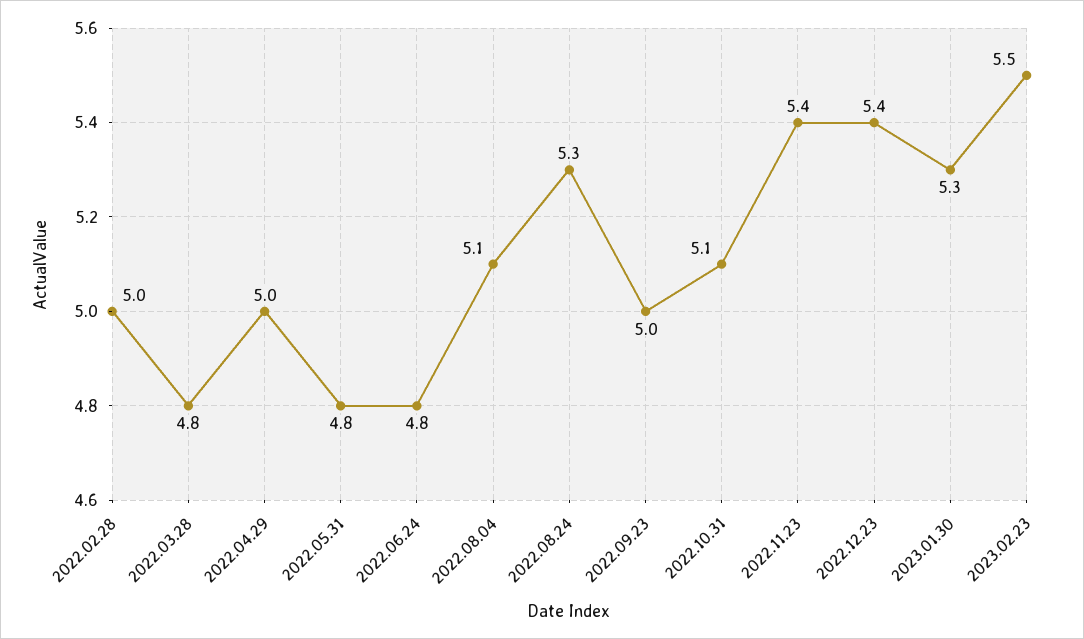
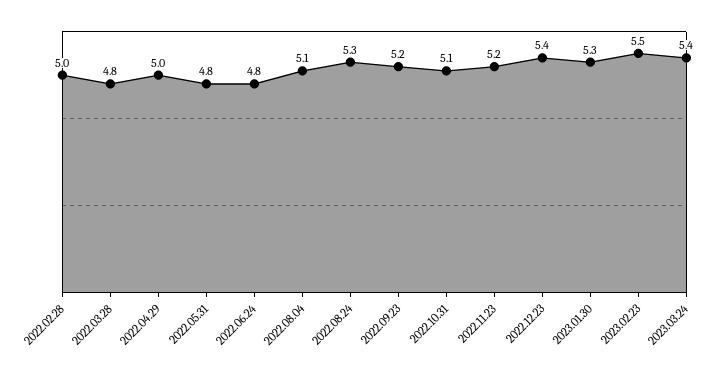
2022.09.23: 5 -> 5.2
2022.11.23: 5.4 -> 5.2
2023.03.24: none -> 5.4

